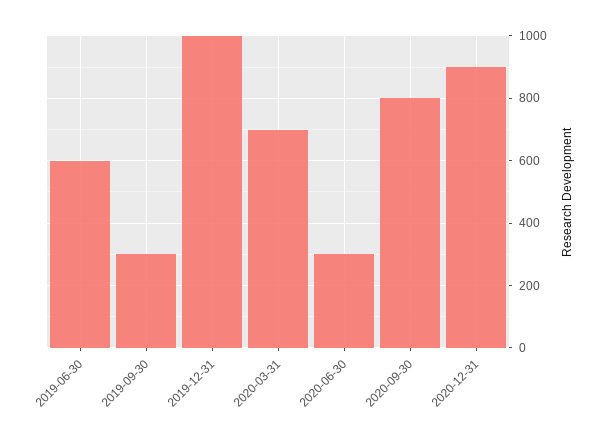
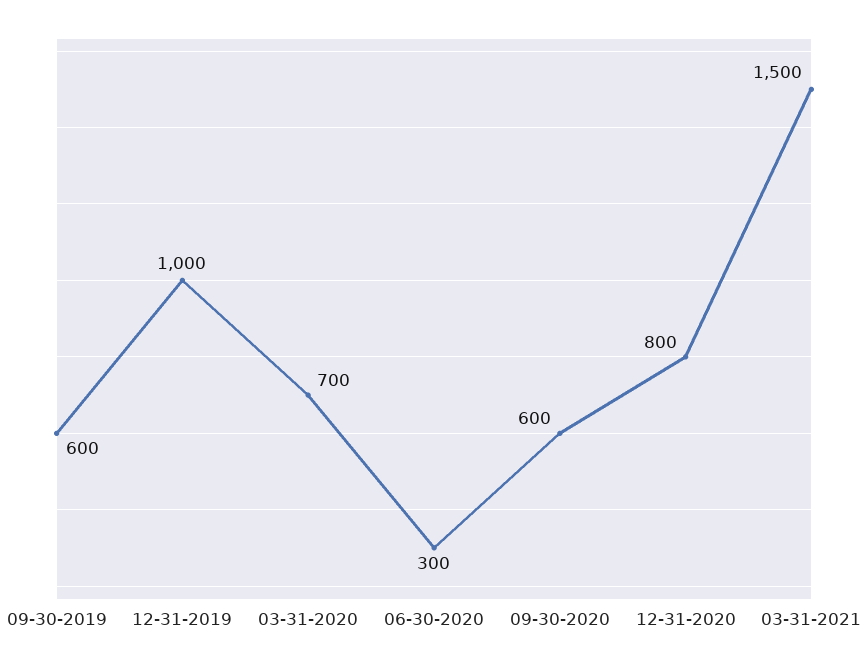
2019-06-30: 600 -> none
2019-09-30: 300 -> 600
2020-09-30: 800 -> 600
2020-12-31: 900 -> 800
03-31-2021: none -> 1500

